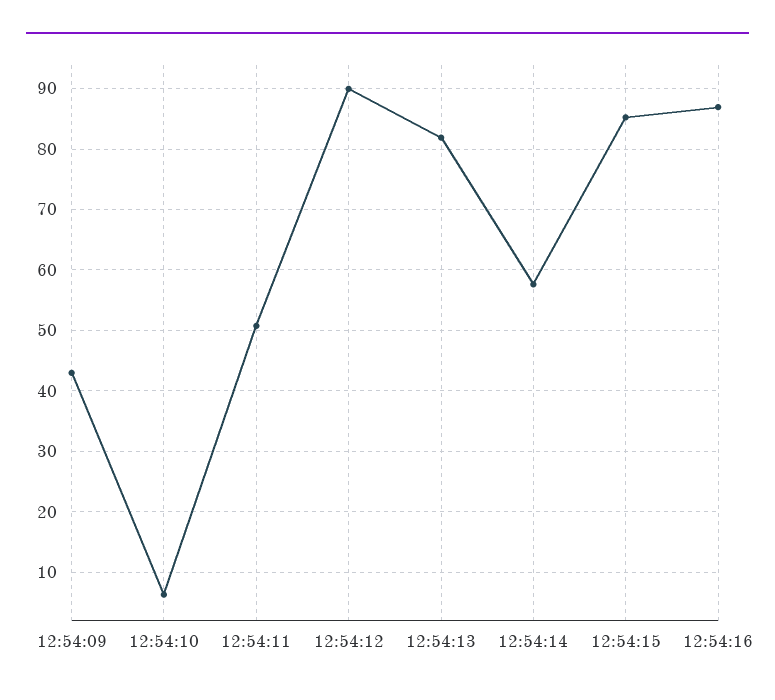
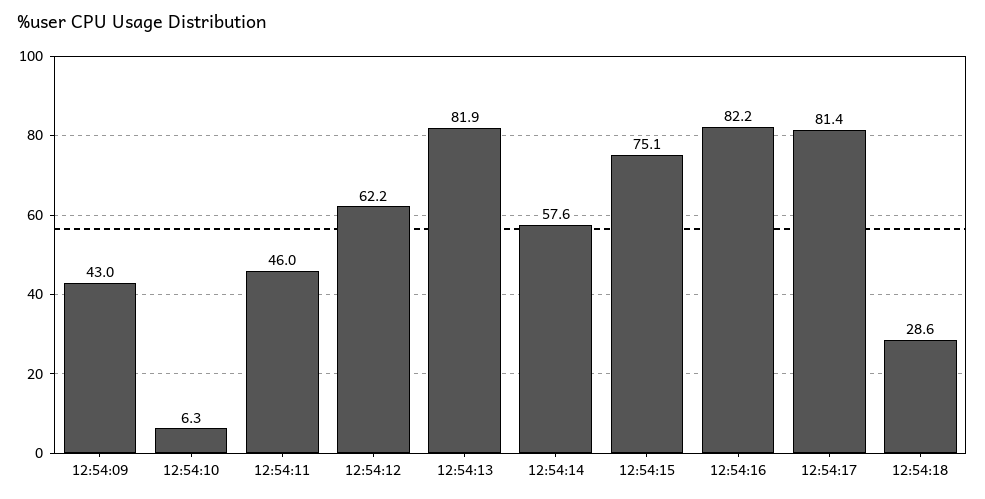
12:54:11: 51 -> 46
12:54:12: 90 -> 62.2
12:54:15: 85 -> 75.1
12:54:16: 87 -> 82.2
12:54:17: none -> 81.4
12:54:18: none -> 28.6

